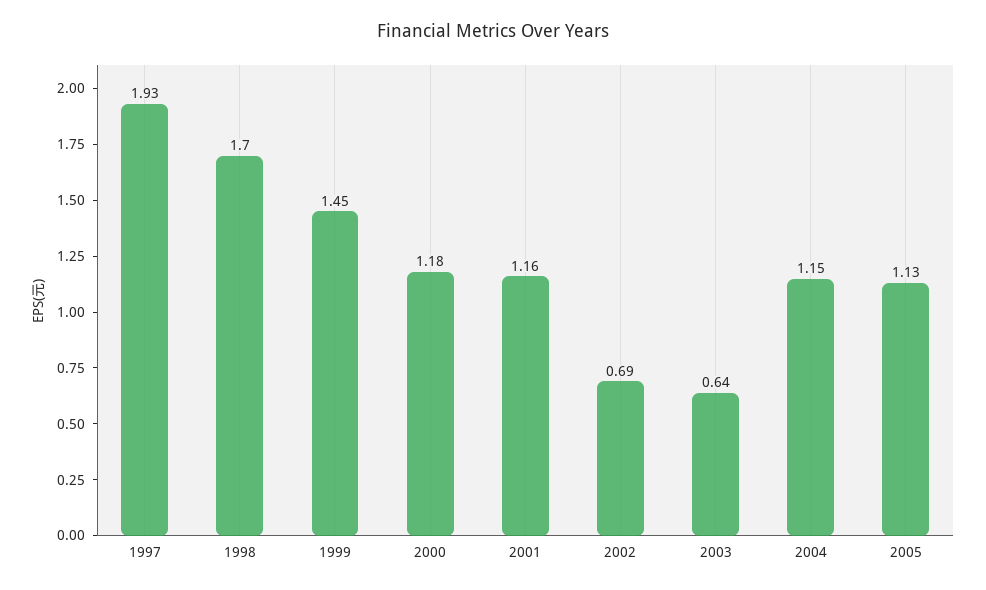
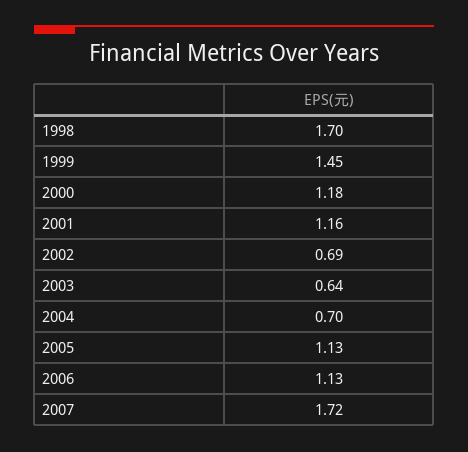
1997: 1.93 -> none
2004: 1.15 -> 0.7
2006: none -> 1.13
2007: none -> 1.72

